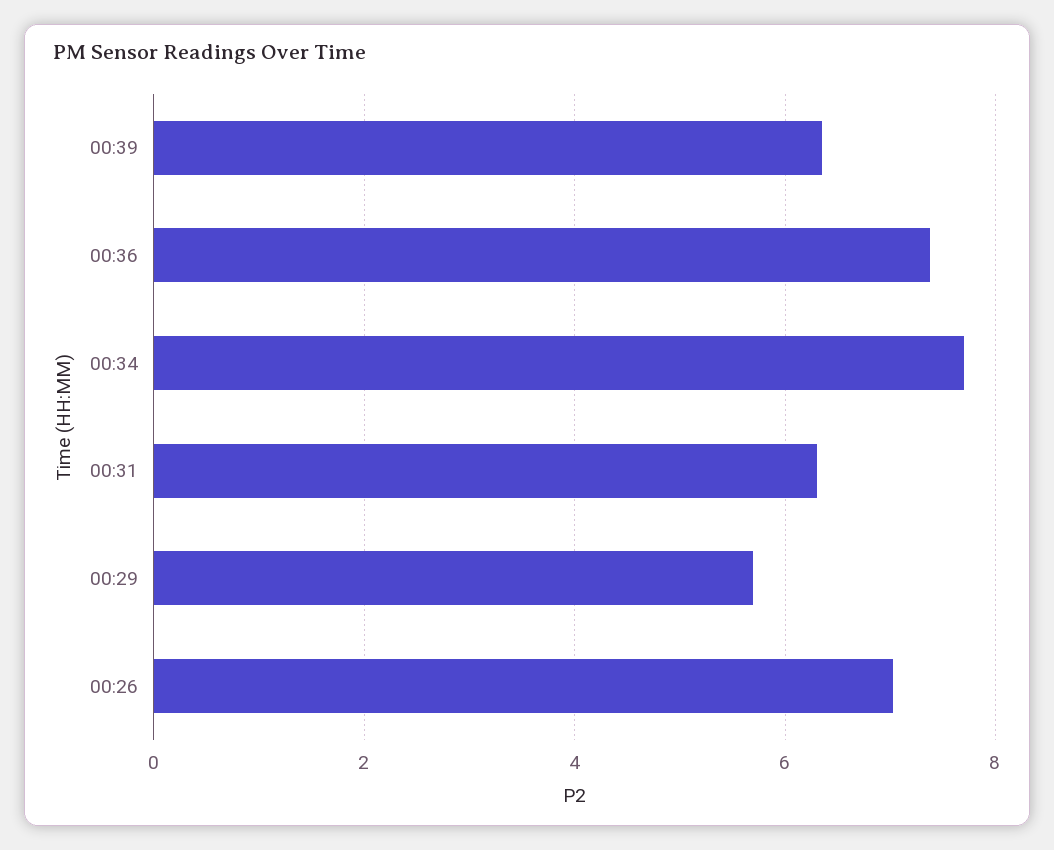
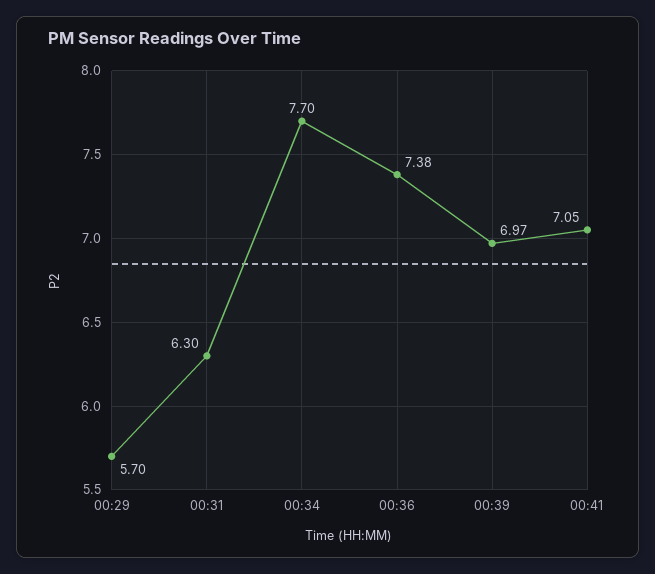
00:39: 6.4 -> 6.97
00:26: 7 -> none
00:41: none -> 7.05

